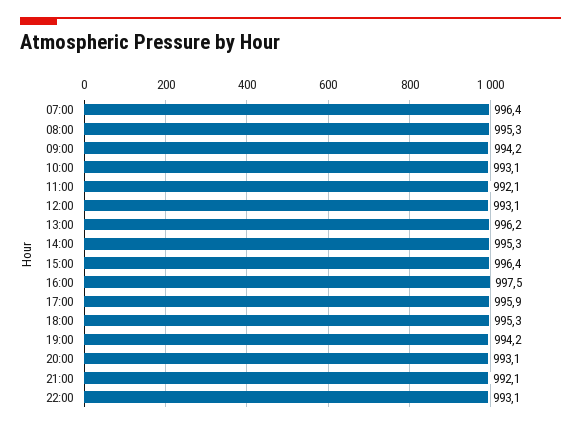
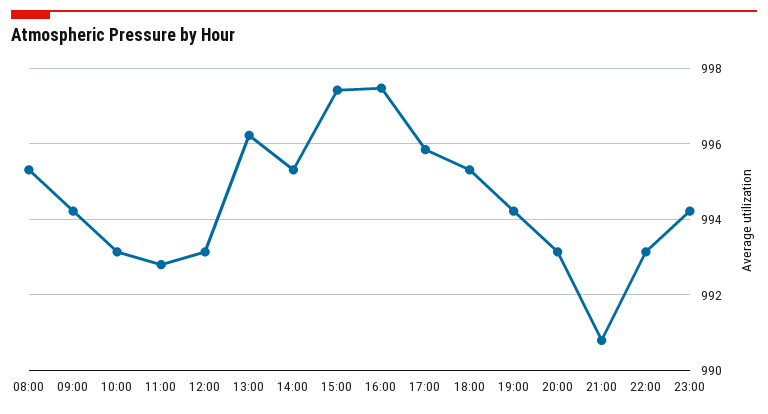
07:00: 996.4 -> none
11:00: 992.1 -> 992.8
15:00: 996.4 -> 997.4
21:00: 992.1 -> 990.8
23:00: none -> 994.2

